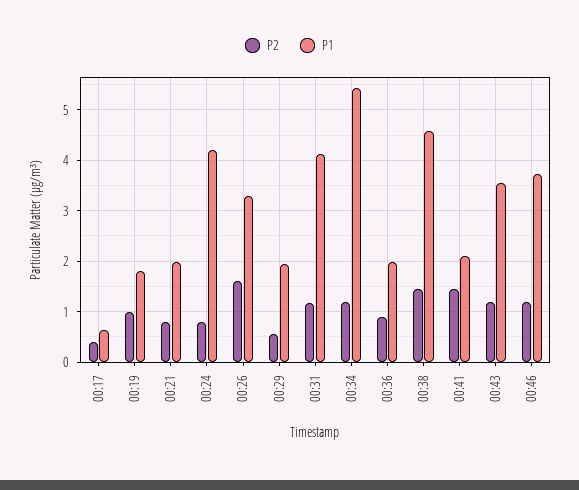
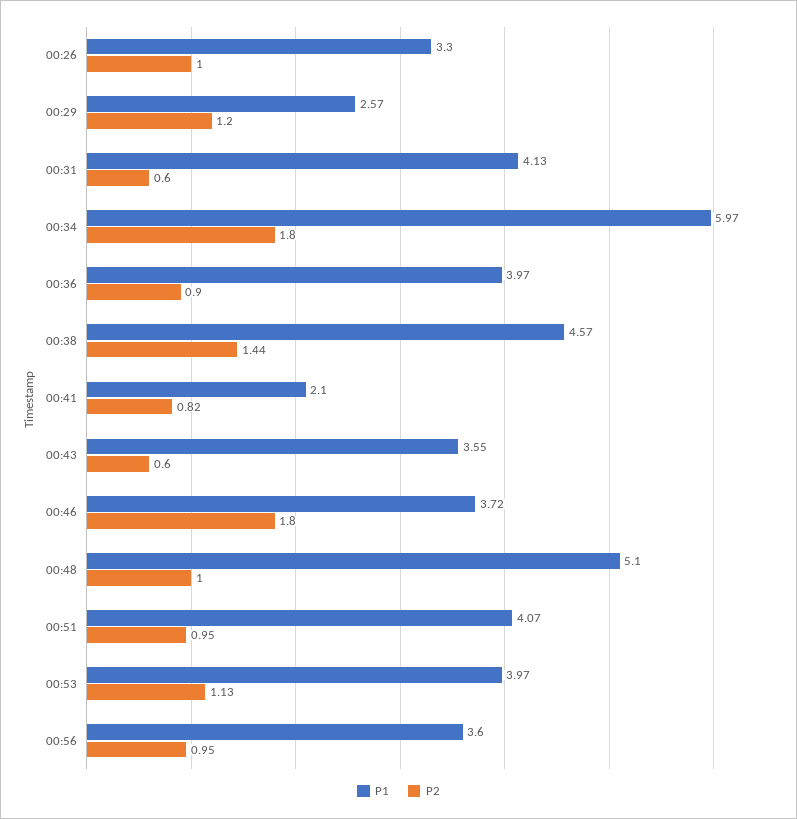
P2, 00:17: 0.4 -> none
P1, 00:17: 0.6 -> none
P2, 00:19: 1 -> none
P1, 00:19: 1.8 -> none
P2, 00:21: 0.8 -> none
P1, 00:21: 2 -> none
P2, 00:24: 0.8 -> none
P1, 00:24: 4.2 -> none
P2, 00:26: 1.6 -> 1
P2, 00:29: 0.6 -> 1.2
P1, 00:29: 2 -> 2.57
P2, 00:31: 1.2 -> 0.6
P2, 00:34: 1.2 -> 1.8
P1, 00:34: 5.4 -> 5.97
P1, 00:36: 2 -> 3.97
P2, 00:41: 1.4 -> 0.82
P2, 00:43: 1.2 -> 0.6
P2, 00:46: 1.2 -> 1.8
P1, 00:48: none -> 5.1
P2, 00:48: none -> 1
P1, 00:51: none -> 4.07
P2, 00:51: none -> 0.95
P1, 00:53: none -> 3.97
P2, 00:53: none -> 1.13
P1, 00:56: none -> 3.6
P2, 00:56: none -> 0.95

